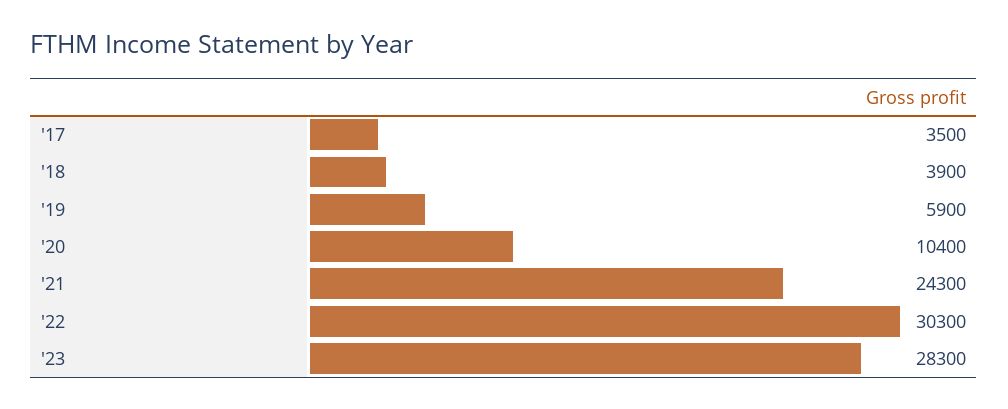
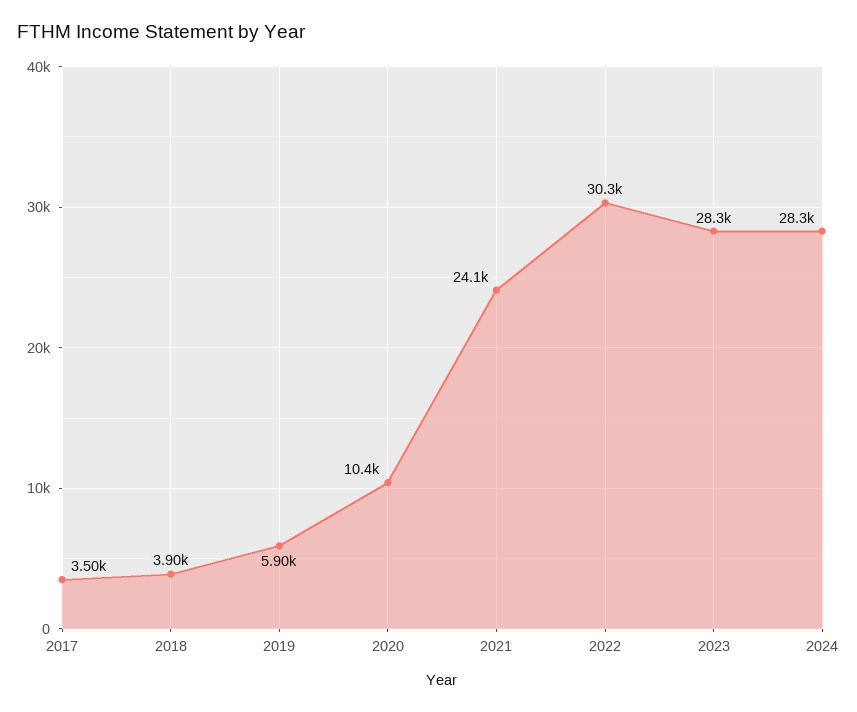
'21: 24300 -> 24100
2024: none -> 28300

